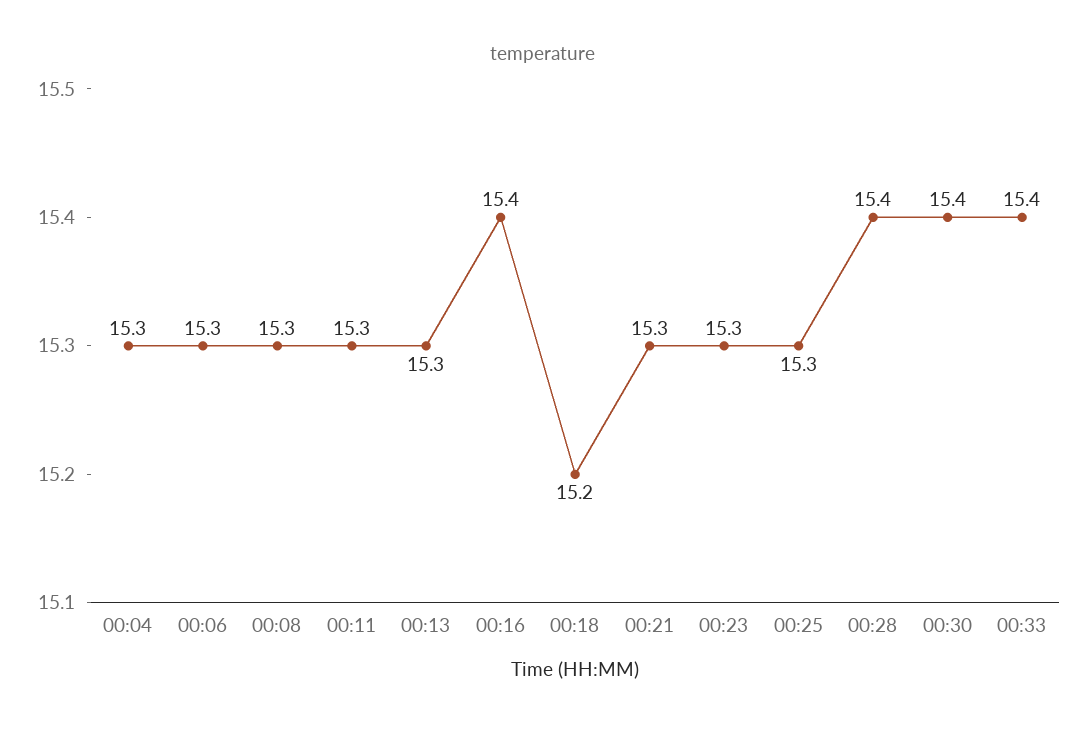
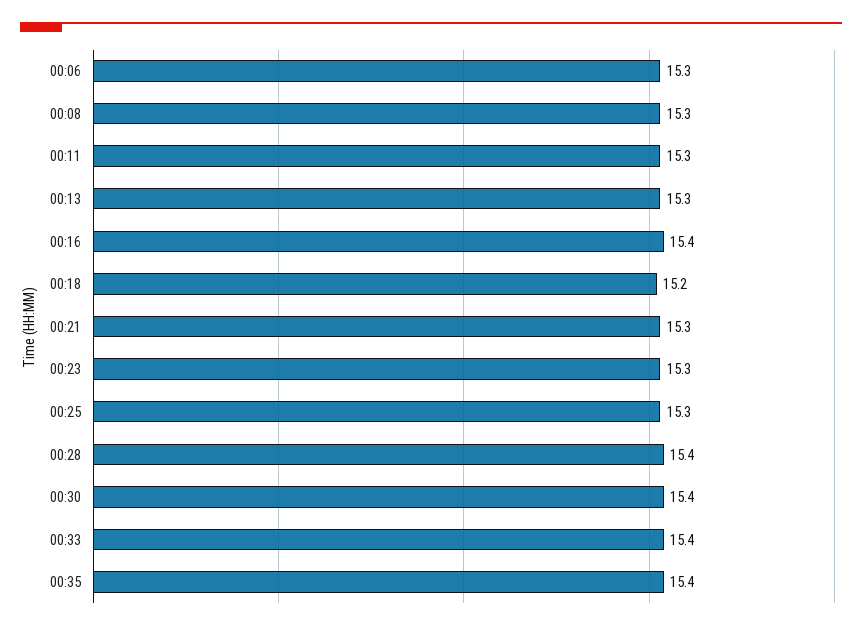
00:04: 15.3 -> none
00:35: none -> 15.4

